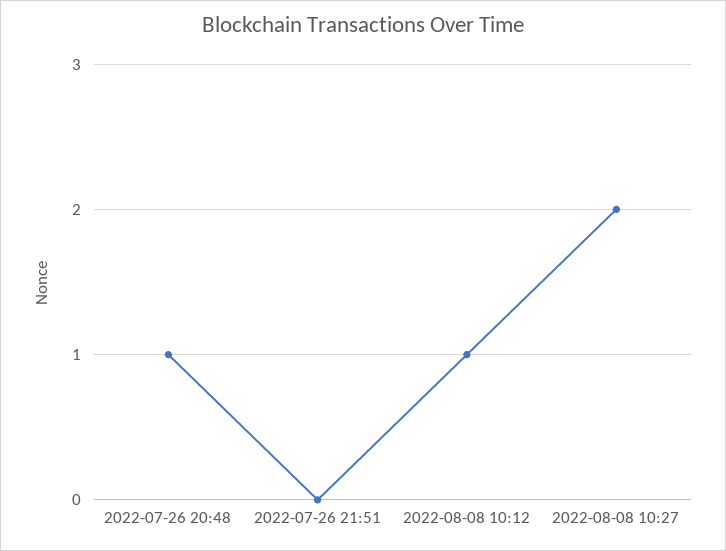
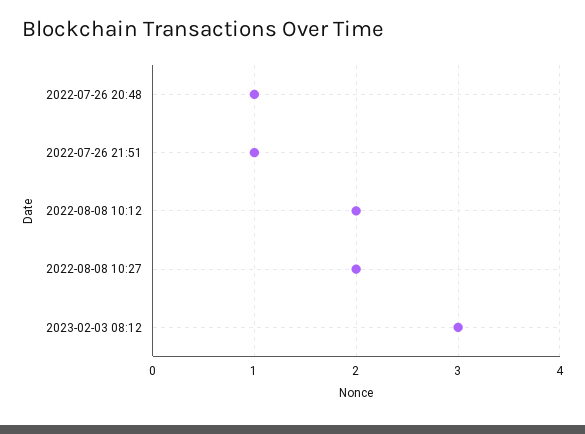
2022-07-26 21:51: 0 -> 1
2022-08-08 10:12: 1 -> 2
2023-02-03 08:12: none -> 3

